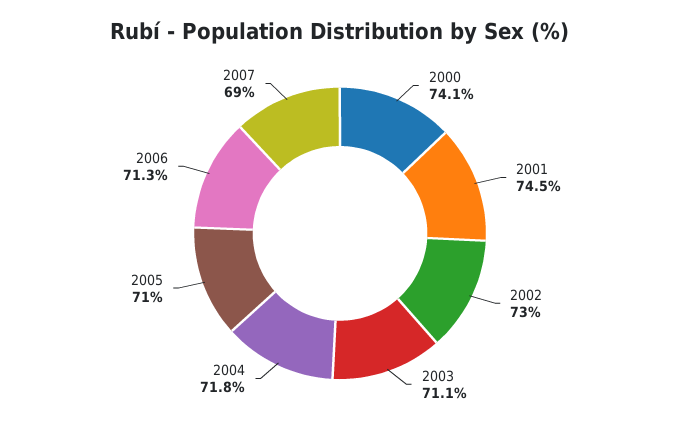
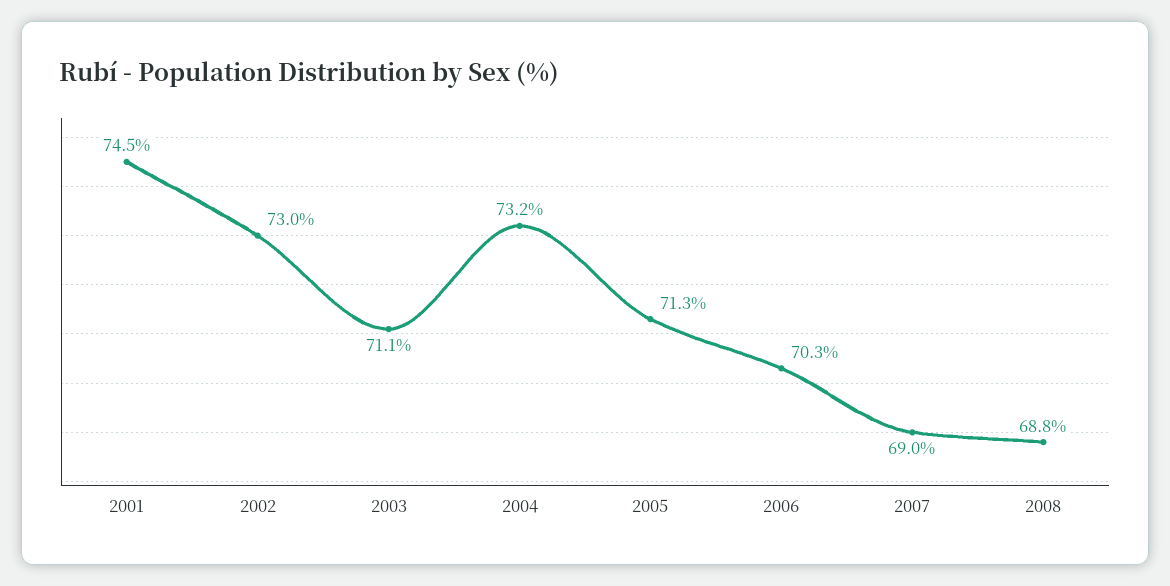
2000: 74.1 -> none
2004: 71.8 -> 73.2
2005: 71 -> 71.3
2006: 71.3 -> 70.3
2008: none -> 68.8

